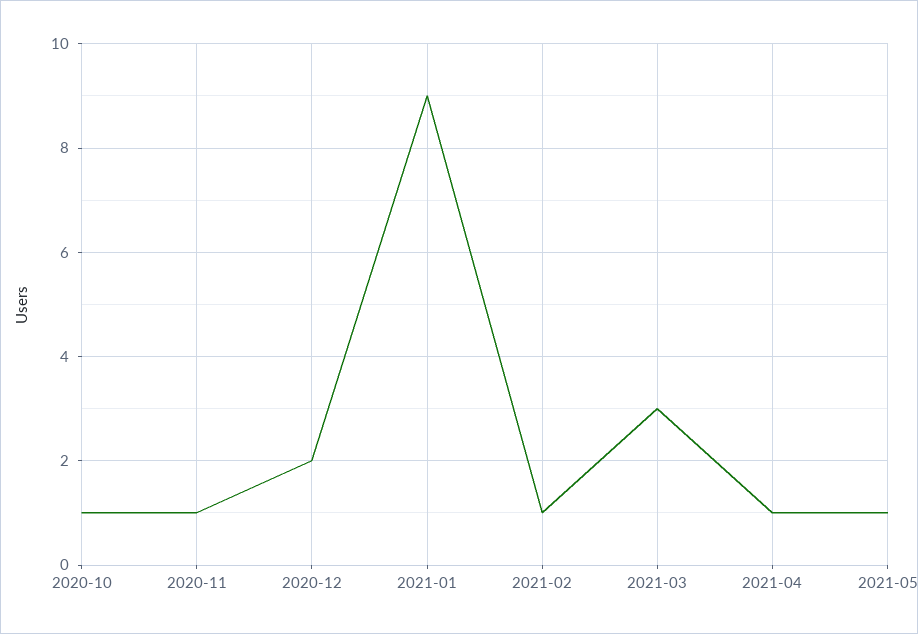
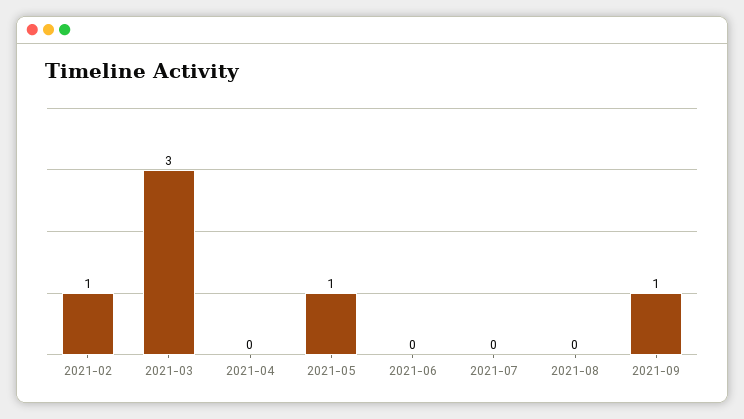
2020-10: 1 -> none
2020-11: 1 -> none
2020-12: 2 -> none
2021-01: 9 -> none
2021-04: 1 -> 0
2021-06: none -> 0
2021-07: none -> 0
2021-08: none -> 0
2021-09: none -> 1

